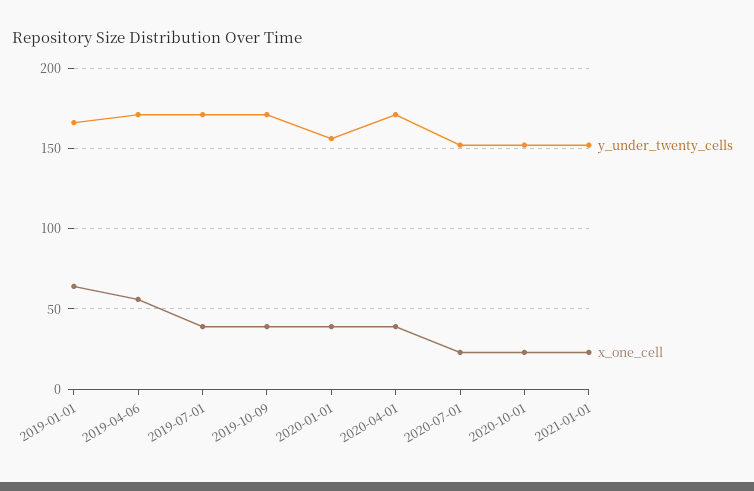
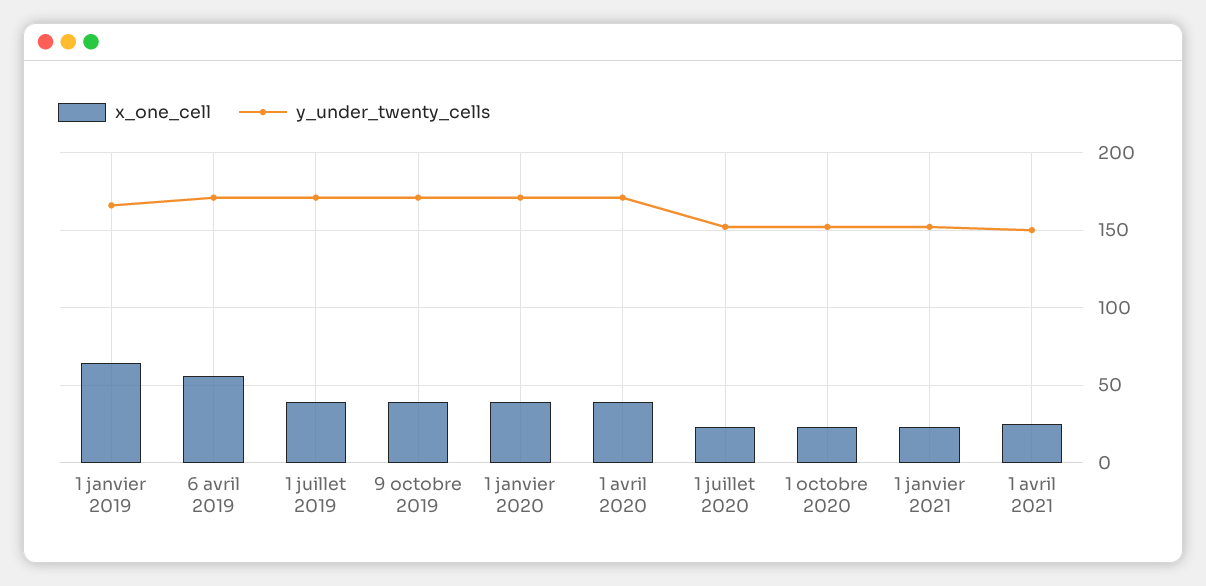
y_under_twenty_cells, 2020-01-01: 155 -> 170
x_one_cell, 1 avril 2021: none -> 25
y_under_twenty_cells, 1 avril 2021: none -> 150

